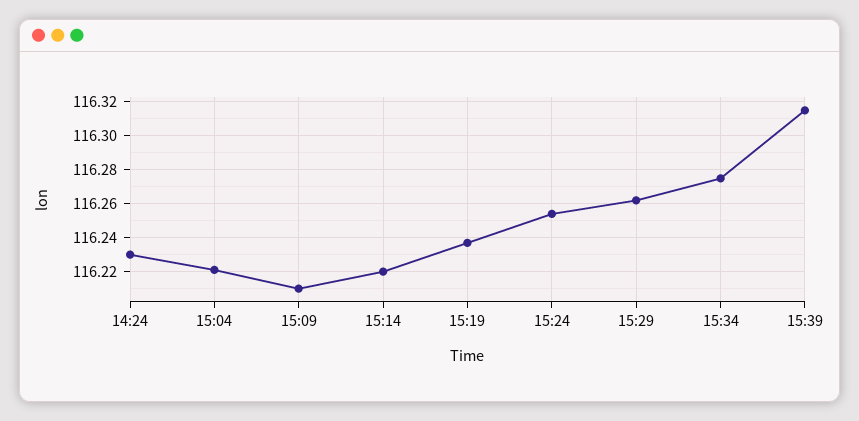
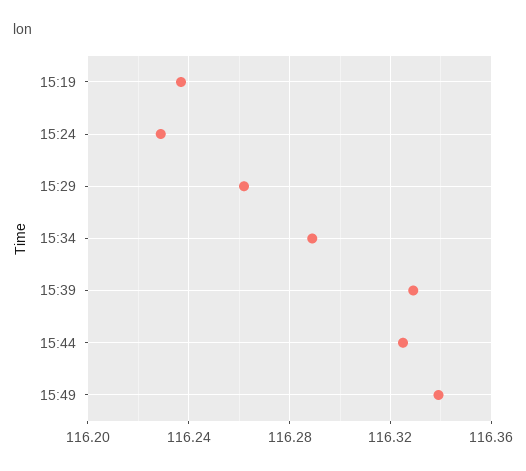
14:24: 116.23 -> none
15:04: 116.22 -> none
15:09: 116.21 -> none
15:14: 116.22 -> none
15:24: 116.255 -> 116.23
15:34: 116.275 -> 116.29
15:39: 116.315 -> 116.33
15:44: none -> 116.325
15:49: none -> 116.34

